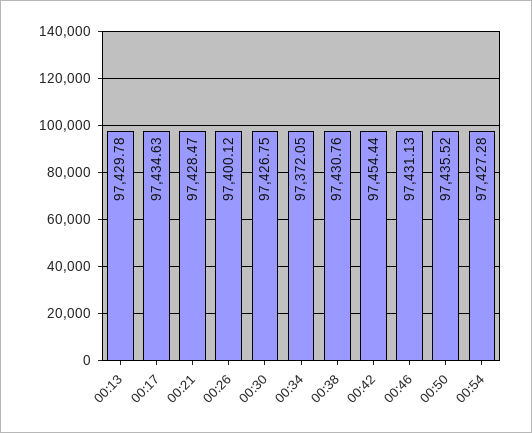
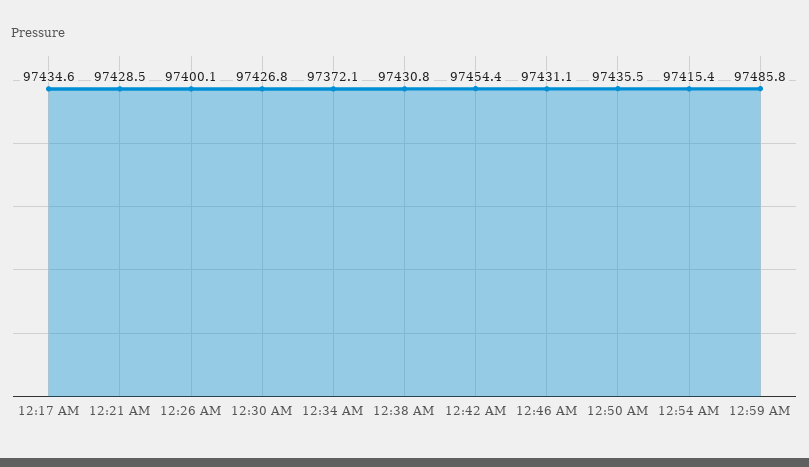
00:13: 97429.78 -> none
00:54: 97427.28 -> 97415.4
12:59 AM: none -> 97485.8

